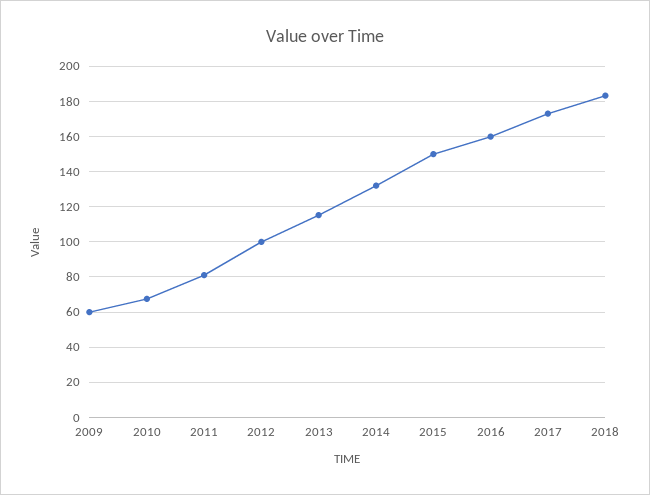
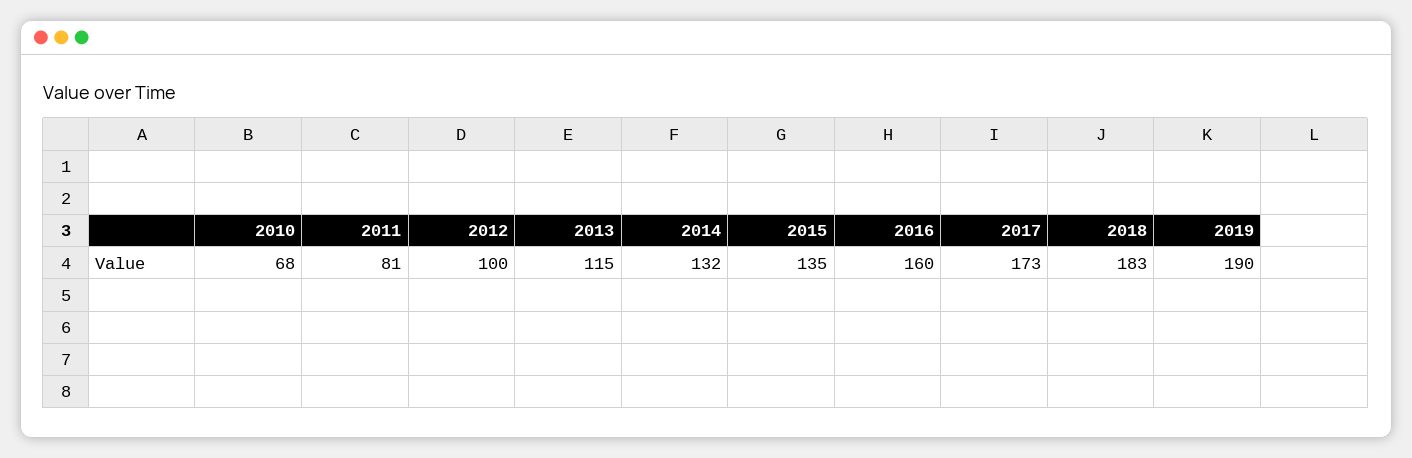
2009: 60 -> none
2015: 150 -> 135
2019: none -> 190

